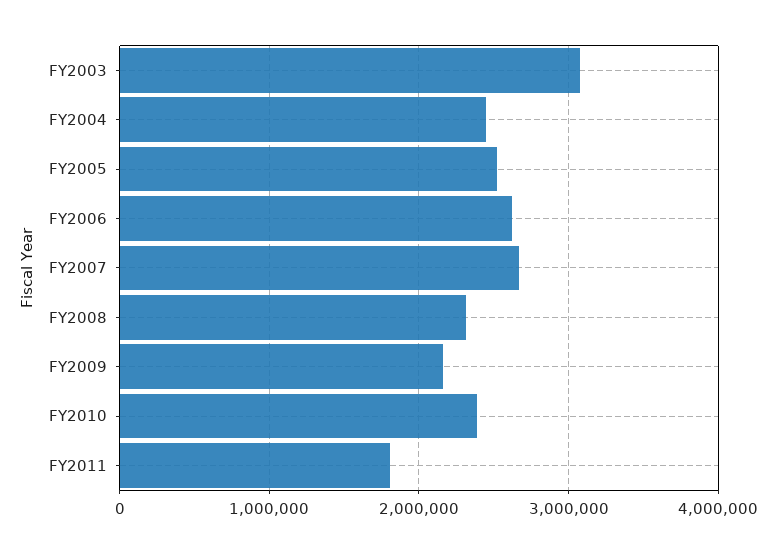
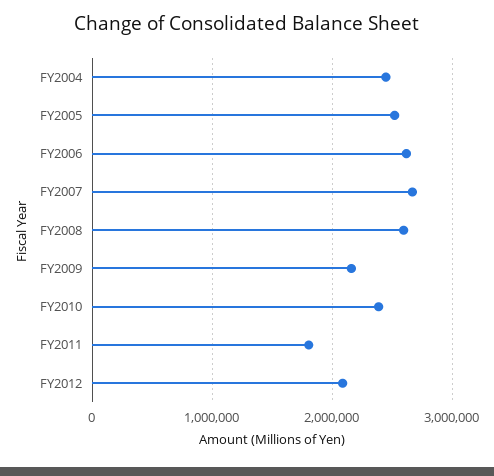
FY2003: 3100000 -> none
FY2008: 2300000 -> 2600000
FY2012: none -> 2100000

